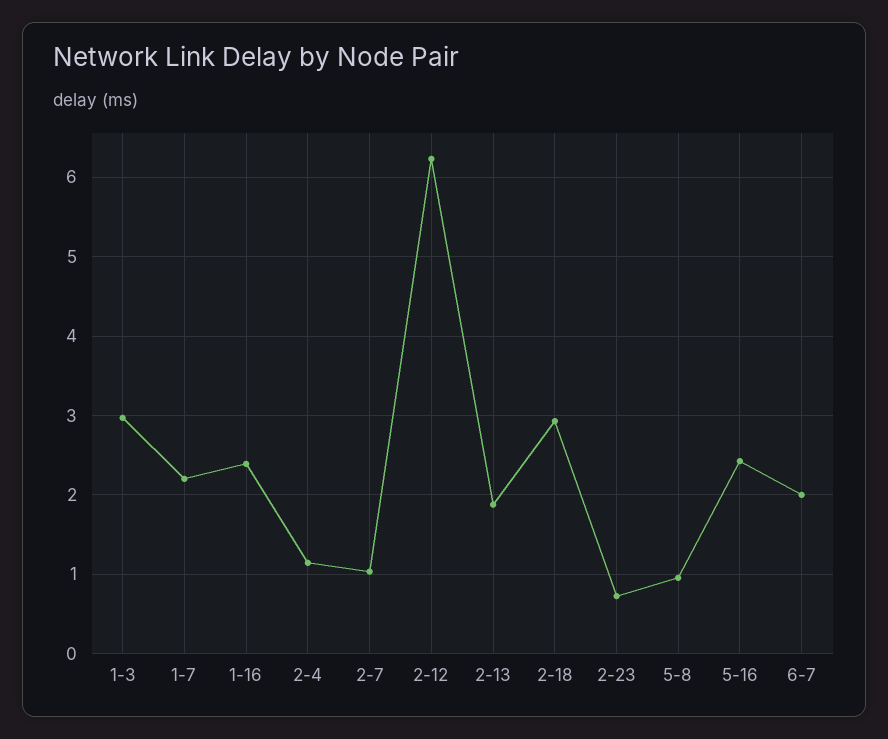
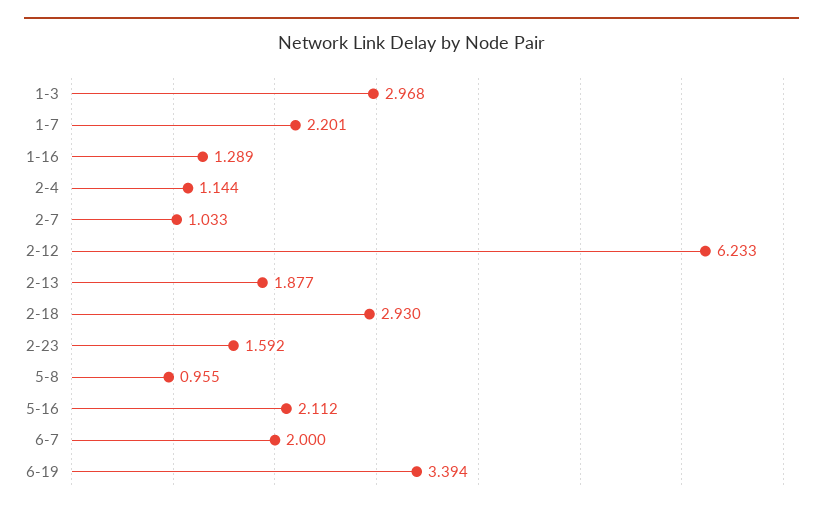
1-16: 2.4 -> 1.289
2-23: 0.7 -> 1.592
5-16: 2.4 -> 2.112
6-19: none -> 3.394

